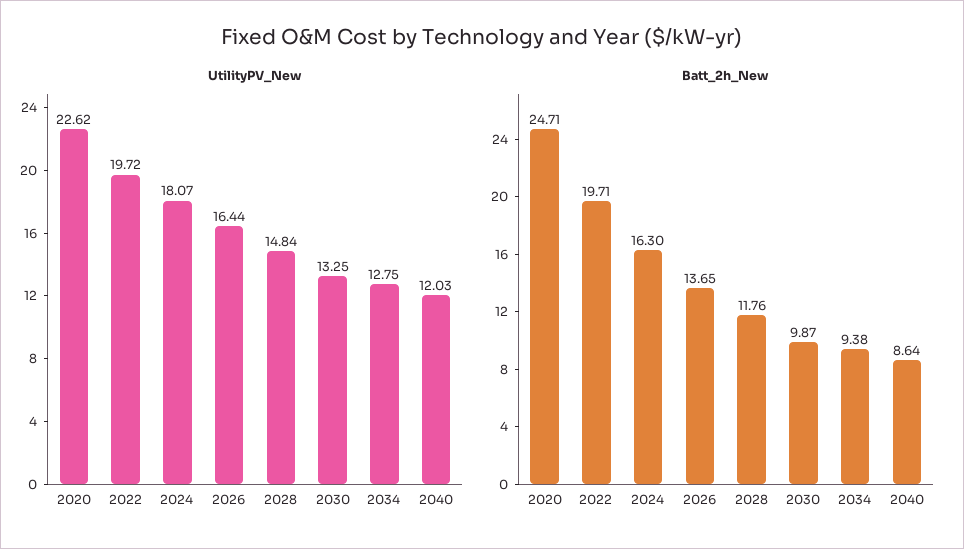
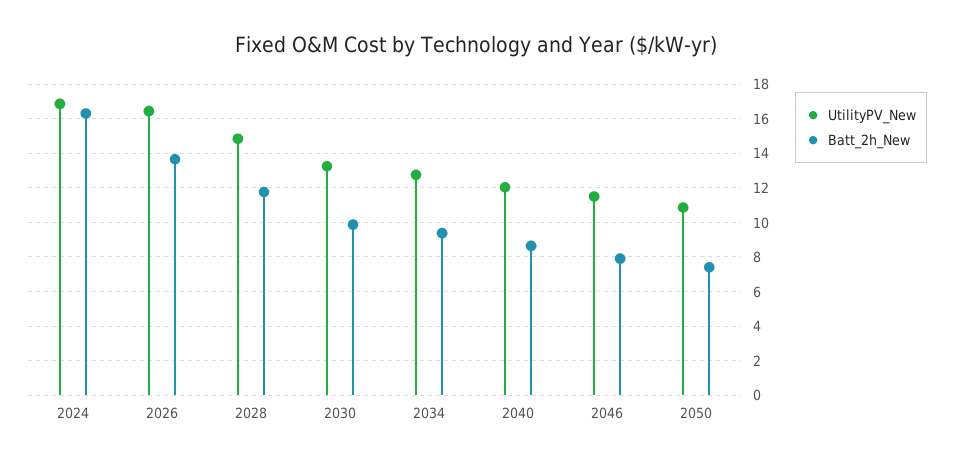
UtilityPV_New, 2020: 22.62 -> none
UtilityPV_New, 2022: 19.72 -> none
UtilityPV_New, 2024: 18.07 -> 17
Batt_2h_New, 2020: 24.71 -> none
Batt_2h_New, 2022: 19.71 -> none
UtilityPV_New, 2046: none -> 11.5
Batt_2h_New, 2046: none -> 8
UtilityPV_New, 2050: none -> 11
Batt_2h_New, 2050: none -> 7.5

